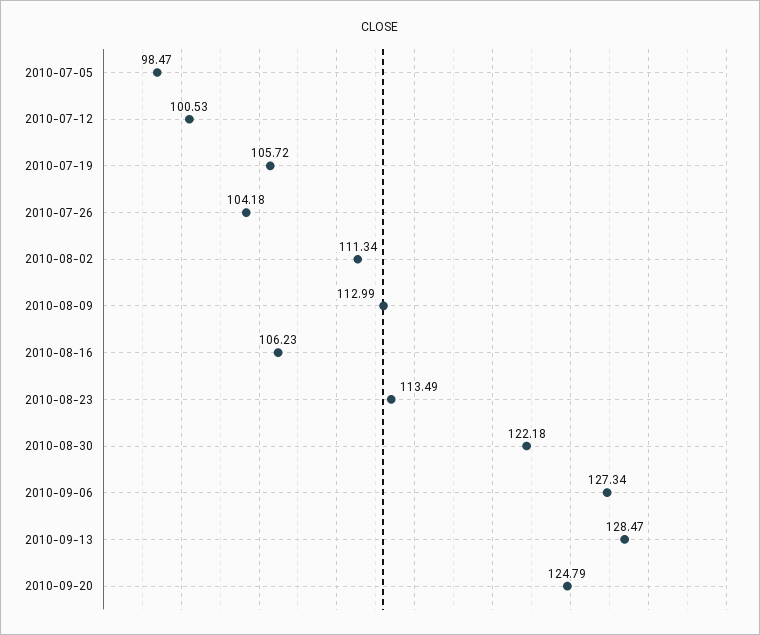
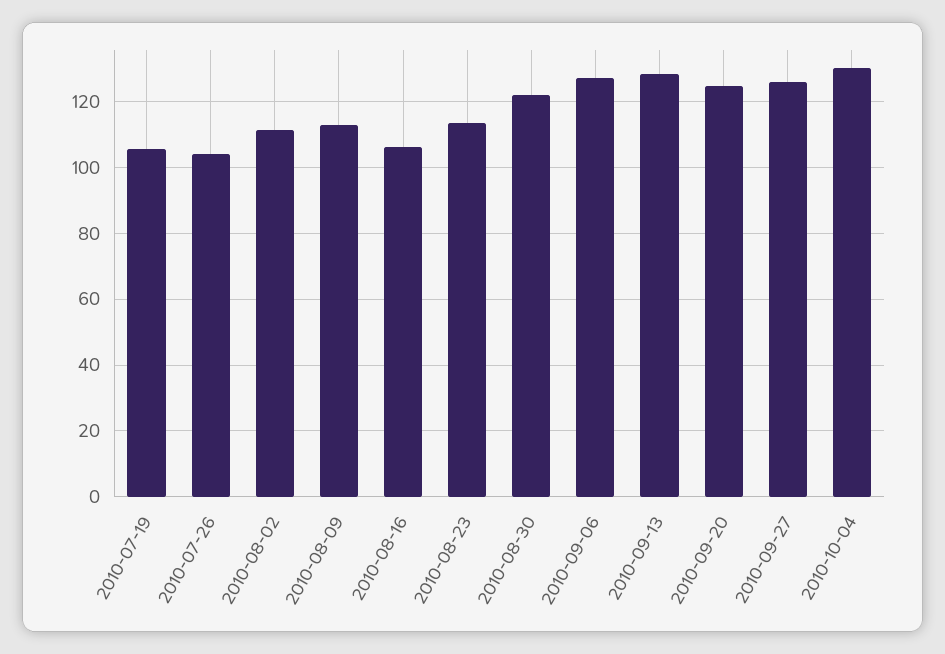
2010-07-05: 98.47 -> none
2010-07-12: 100.53 -> none
2010-09-27: none -> 126
2010-10-04: none -> 130

